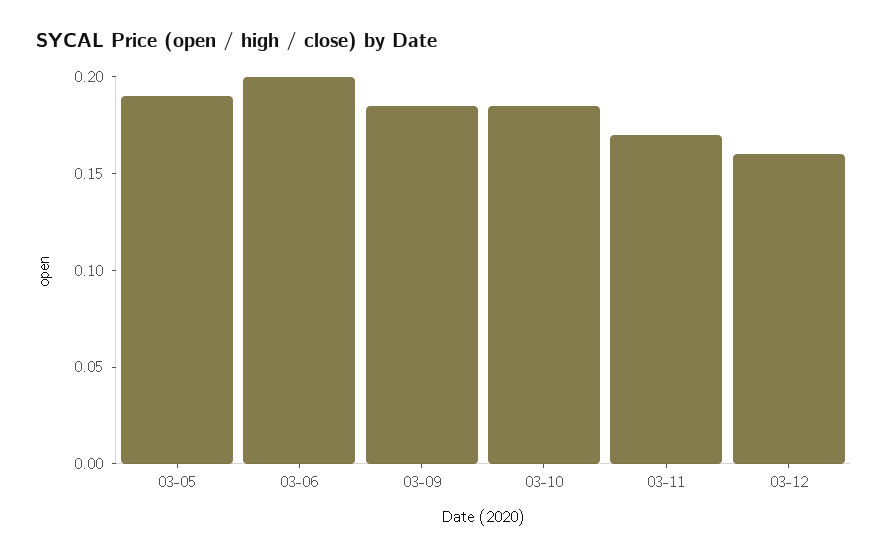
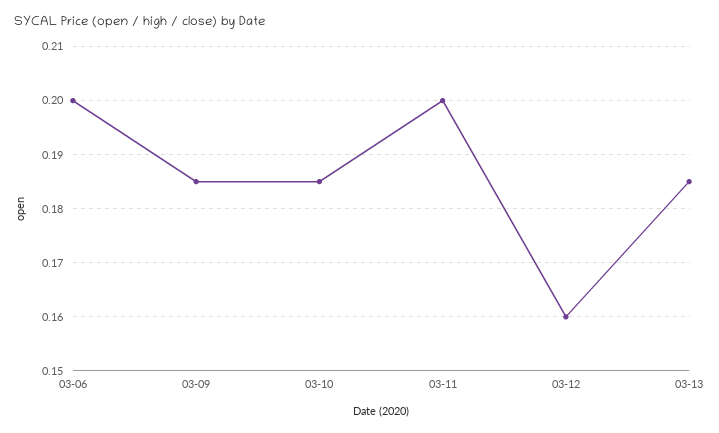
03-05: 0.19 -> none
03-11: 0.17 -> 0.2
03-13: none -> 0.185

